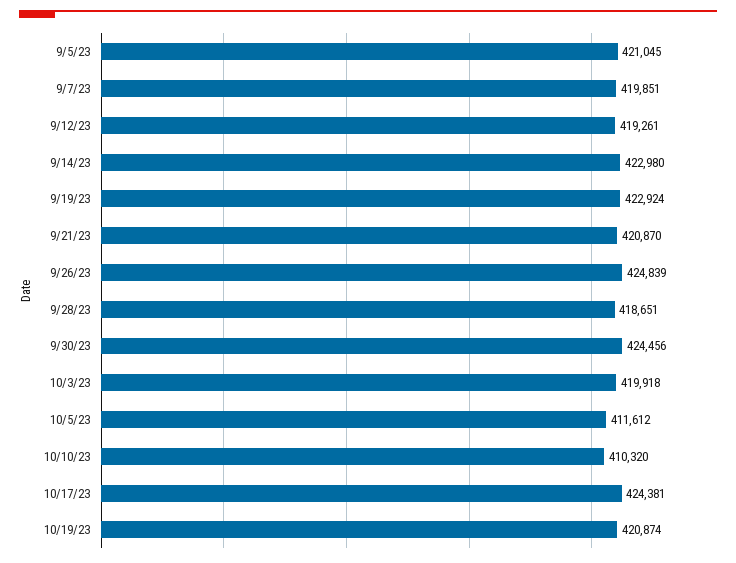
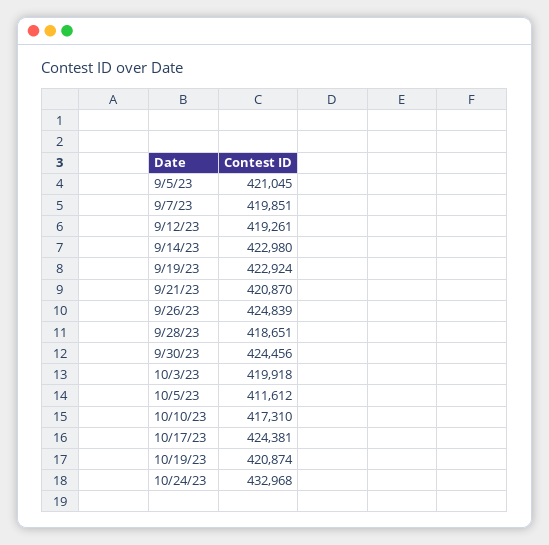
10/10/23: 410320 -> 417310
10/24/23: none -> 432968

